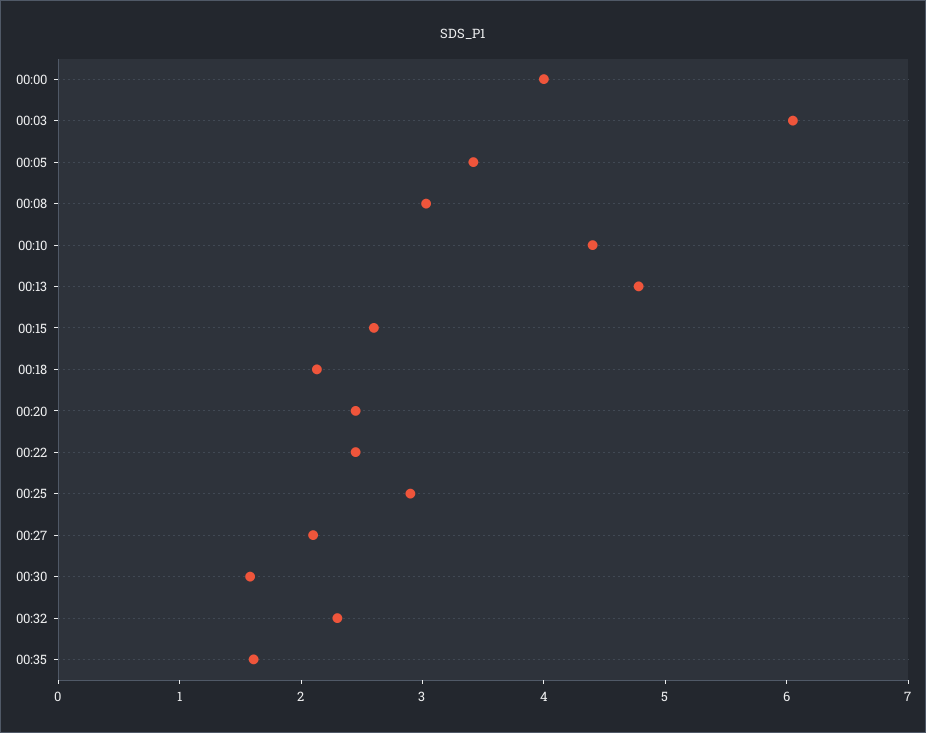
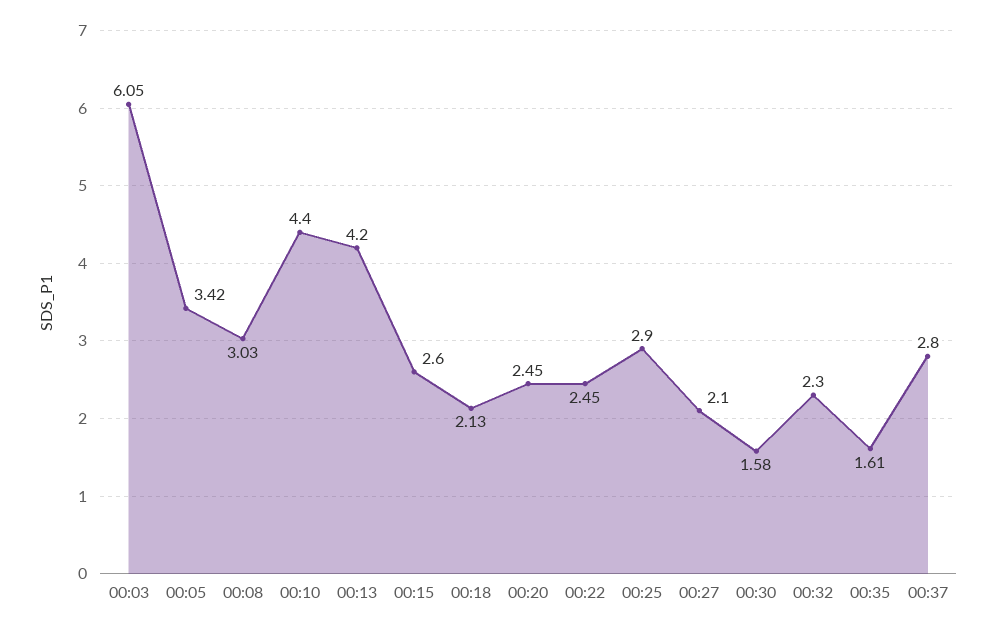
00:00: 4 -> none
00:13: 4.8 -> 4.2
00:37: none -> 2.8

